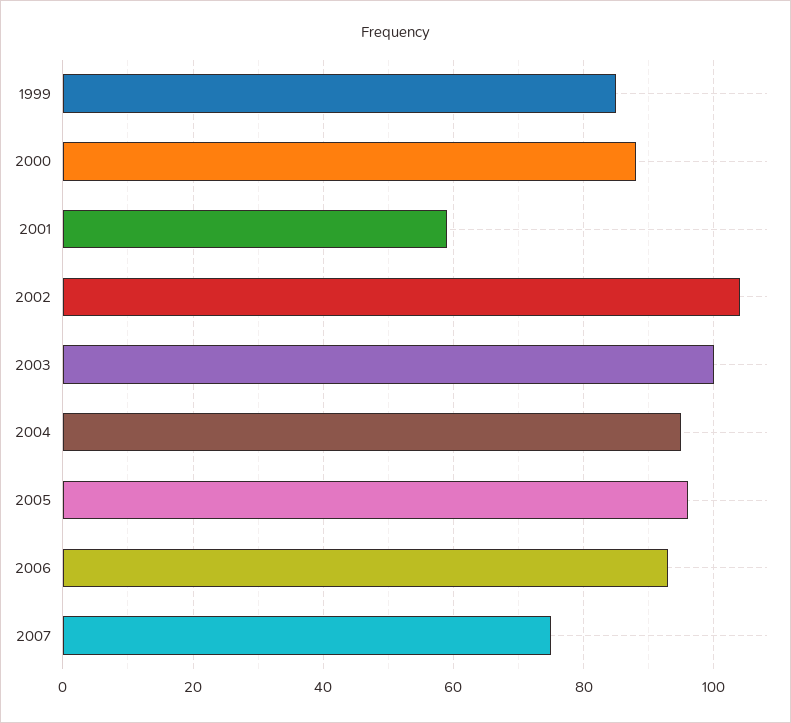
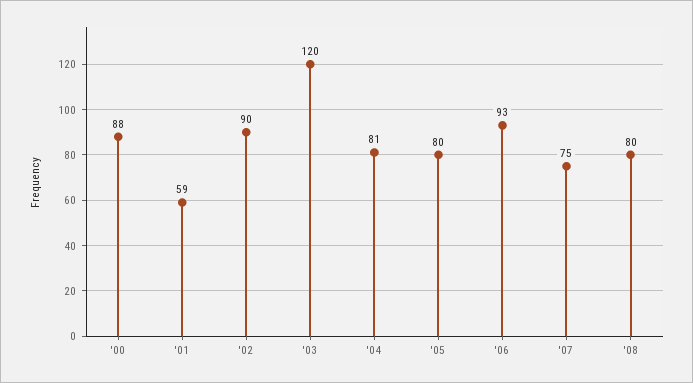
1999: 85 -> none
2002: 105 -> 90
2003: 100 -> 120
2004: 95 -> 81
2005: 95 -> 80
'08: none -> 80

